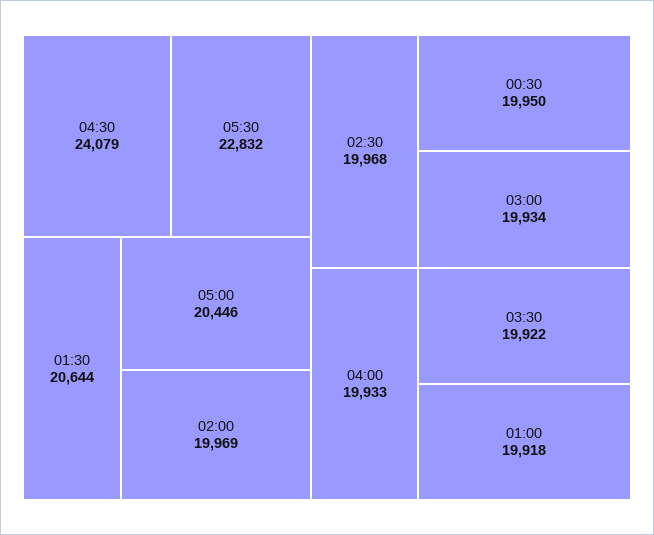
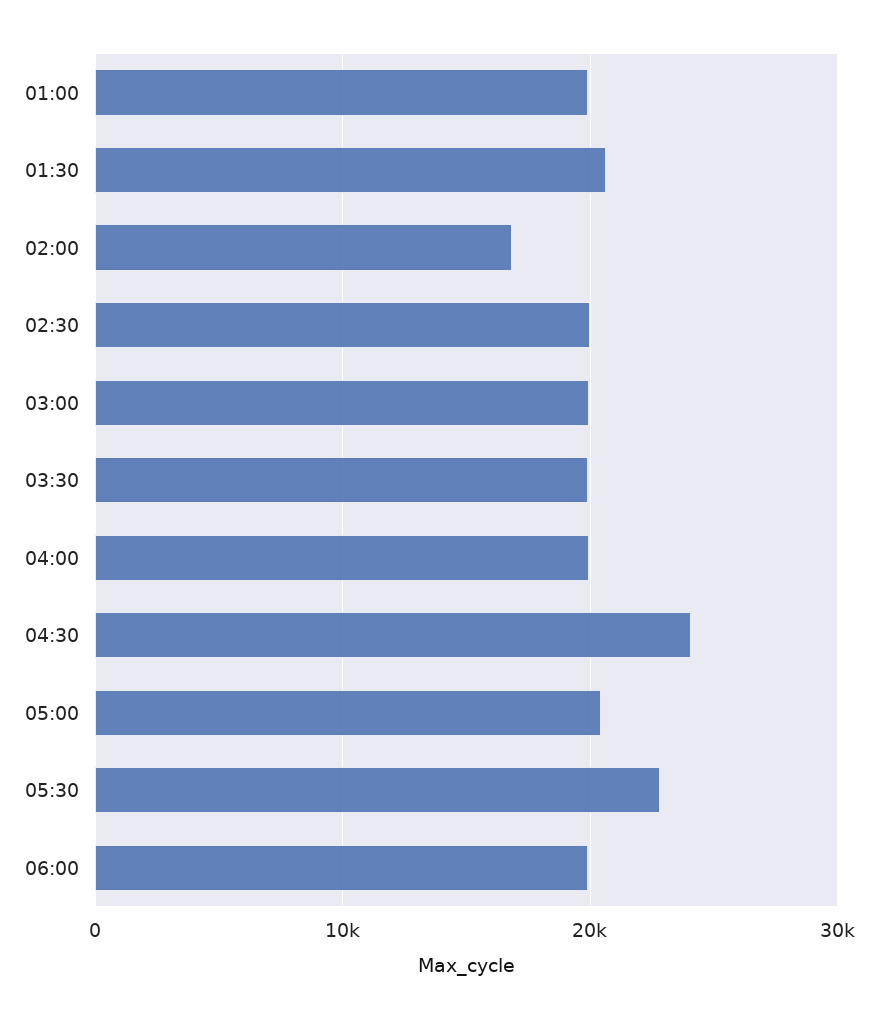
02:00: 19969 -> 17000
00:30: 19950 -> none
06:00: none -> 20000

